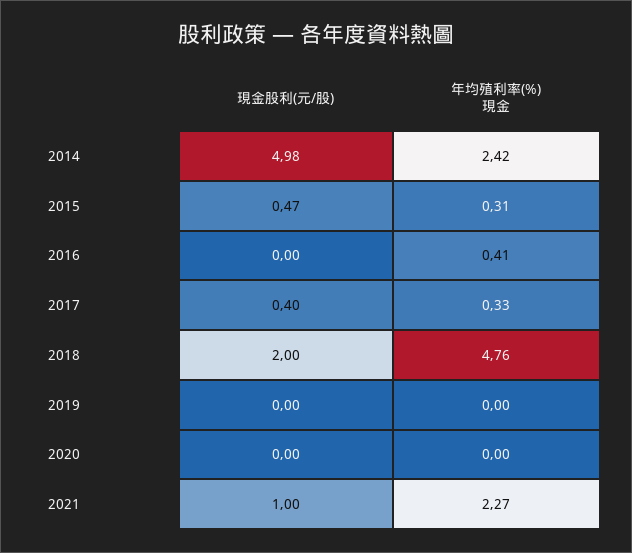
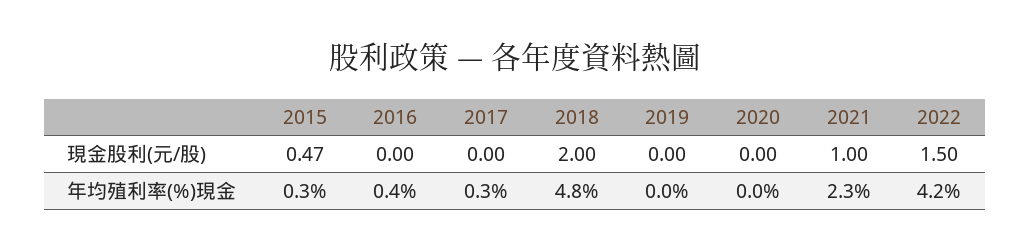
現金股利(元/股), 2014: 4.98 -> none
年均殖利率(%)現金, 2014: 2.42 -> none
現金股利(元/股), 2017: 0.4 -> 0
現金股利(元/股), 2022: none -> 1.5
年均殖利率(%)現金, 2022: none -> 4.2

